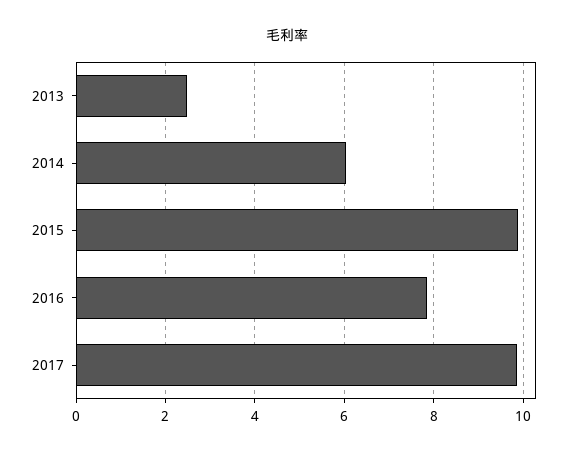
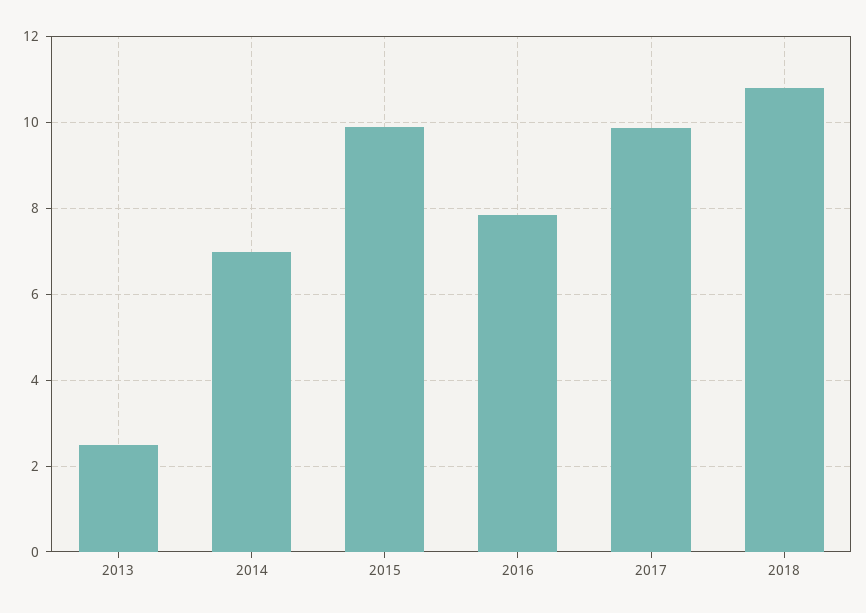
2014: 6 -> 7
2018: none -> 10.8

